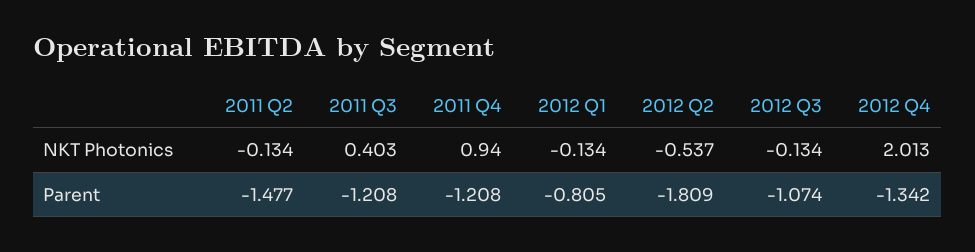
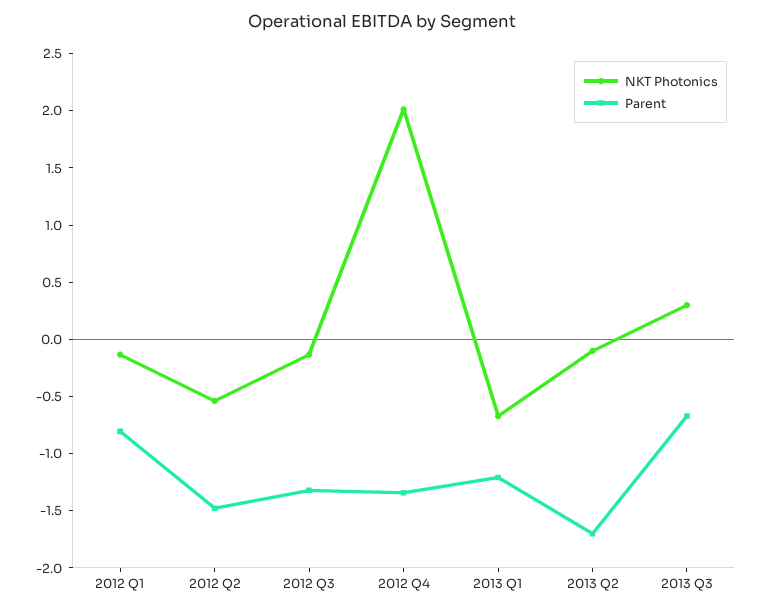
NKT Photonics, 2011 Q2: -0.134 -> none
NKT Photonics, 2011 Q3: 0.403 -> none
NKT Photonics, 2011 Q4: 0.94 -> none
Parent, 2011 Q2: -1.477 -> none
Parent, 2011 Q3: -1.208 -> none
Parent, 2011 Q4: -1.208 -> none
Parent, 2012 Q2: -1.809 -> -1.5
Parent, 2012 Q3: -1.074 -> -1.3
NKT Photonics, 2013 Q1: none -> -0.7
Parent, 2013 Q1: none -> -1.2
NKT Photonics, 2013 Q2: none -> -0.1
Parent, 2013 Q2: none -> -1.7
NKT Photonics, 2013 Q3: none -> 0.3
Parent, 2013 Q3: none -> -0.7

